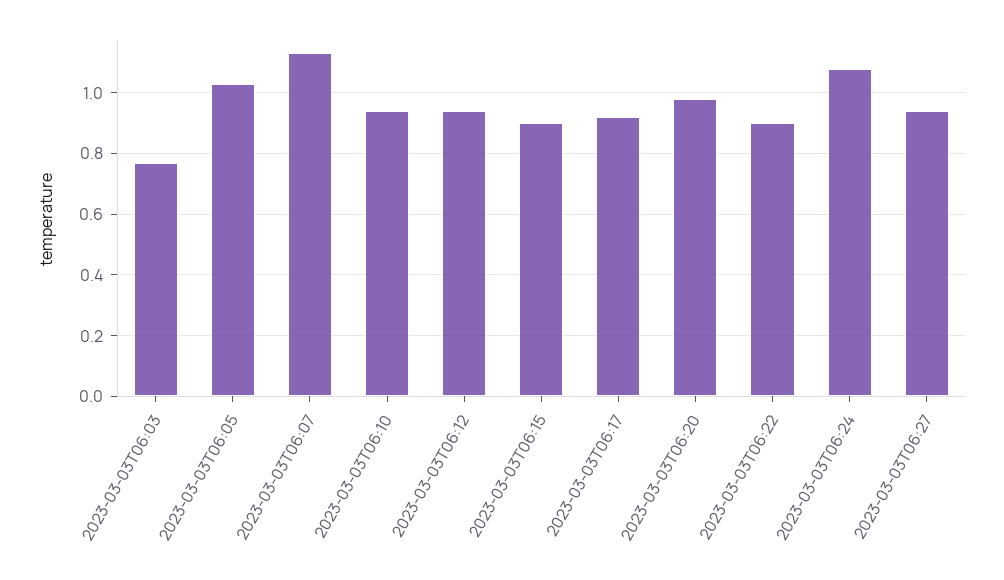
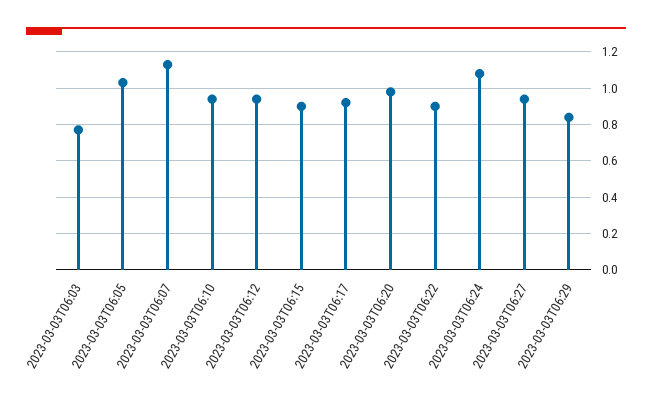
2023-03-03T06:29: none -> 0.85

